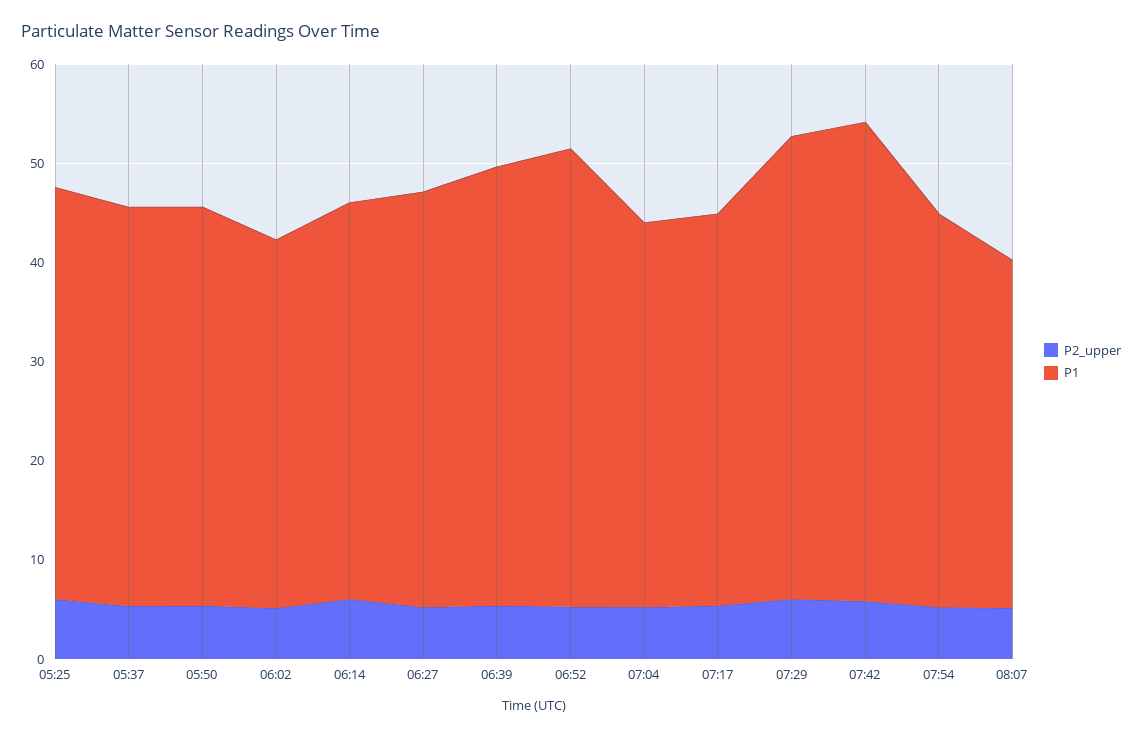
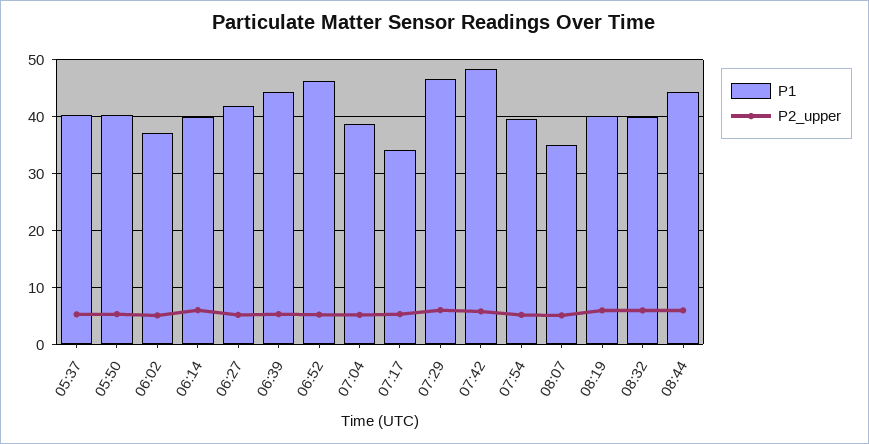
P2_upper, 05:25: 6 -> none
P1, 05:25: 42 -> none
P1, 07:17: 40 -> 34
P1, 08:19: none -> 40
P2_upper, 08:19: none -> 6
P1, 08:32: none -> 40
P2_upper, 08:32: none -> 6
P1, 08:44: none -> 44
P2_upper, 08:44: none -> 6

